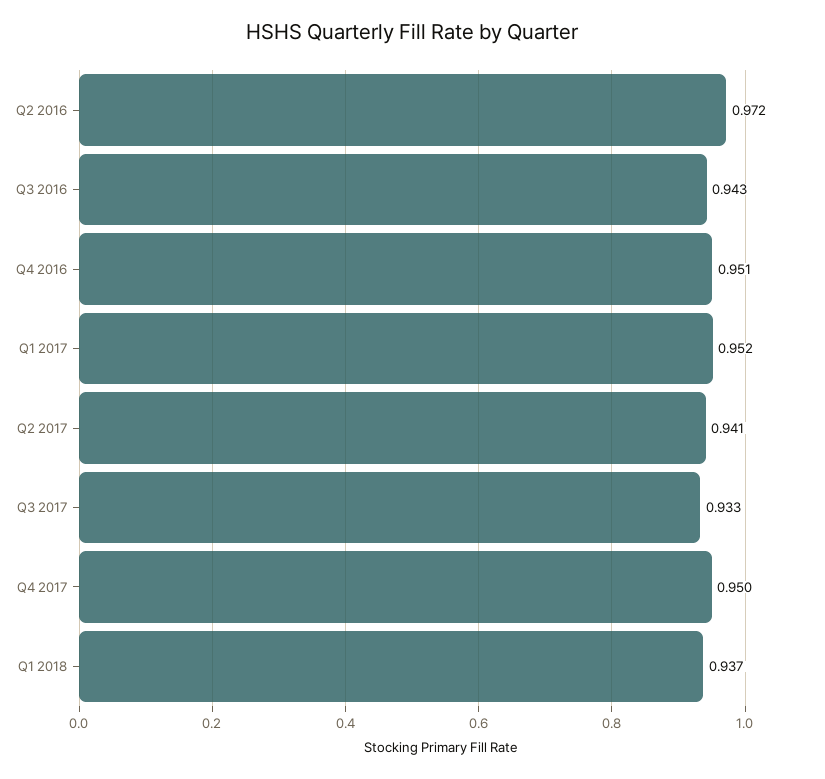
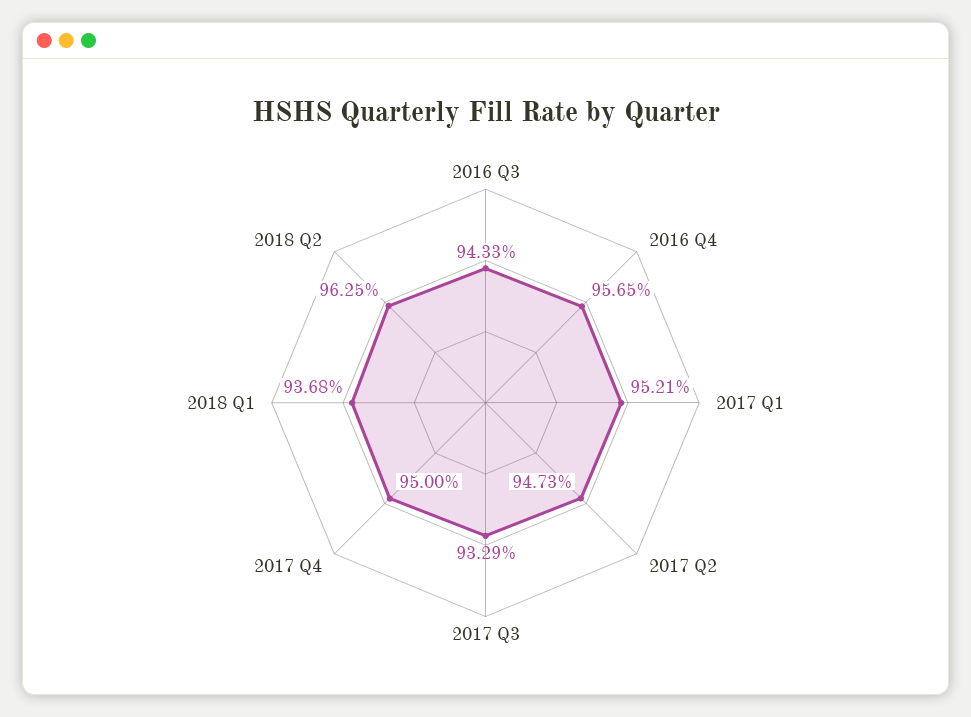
Q2 2016: 0.972 -> none
Q4 2016: 0.951 -> 0.9565
Q2 2017: 0.941 -> 0.9473
2018 Q2: none -> 0.9625

